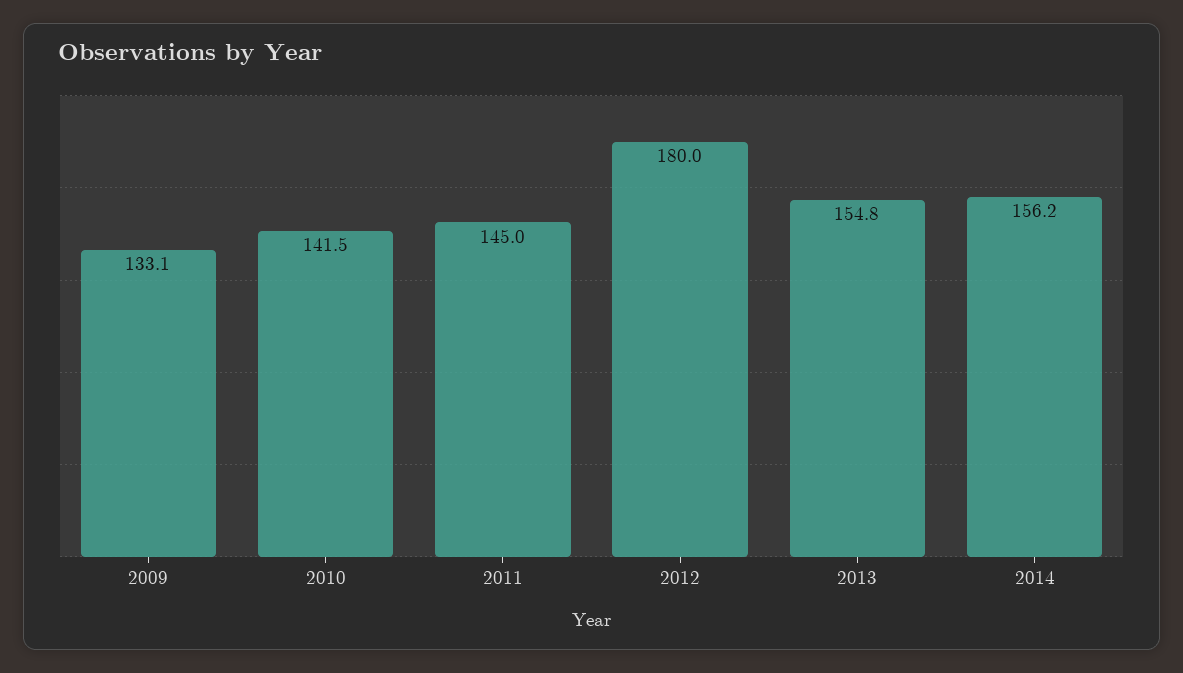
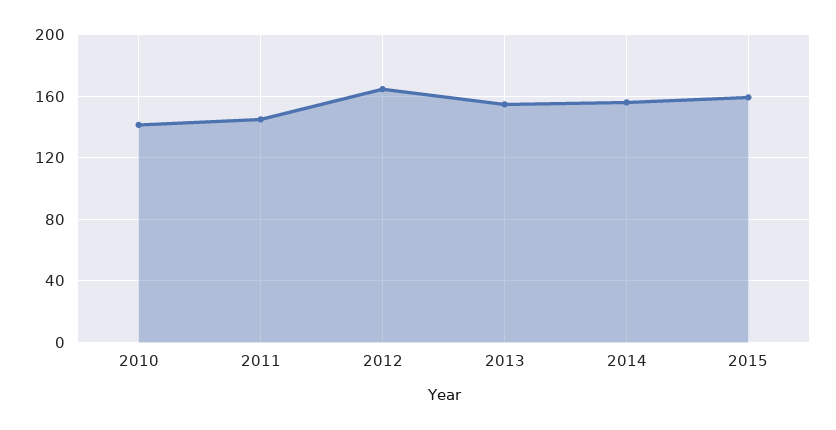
2009: 133.1 -> none
2012: 180 -> 165
2015: none -> 160

